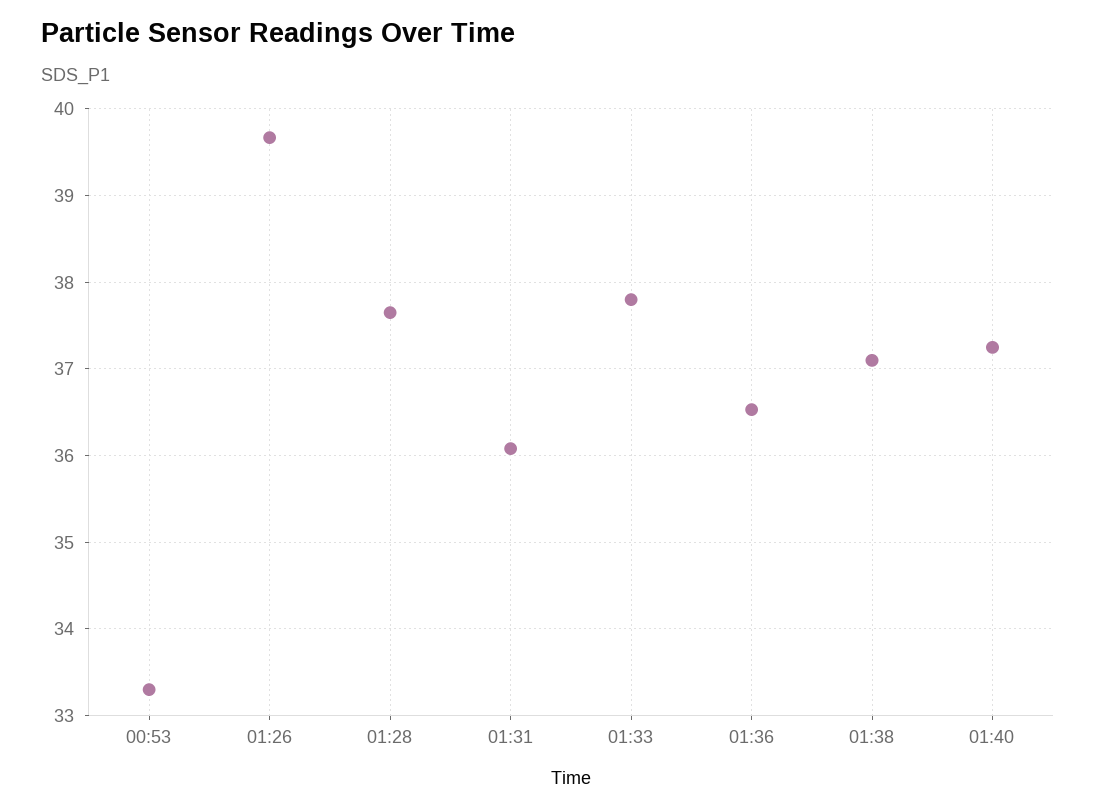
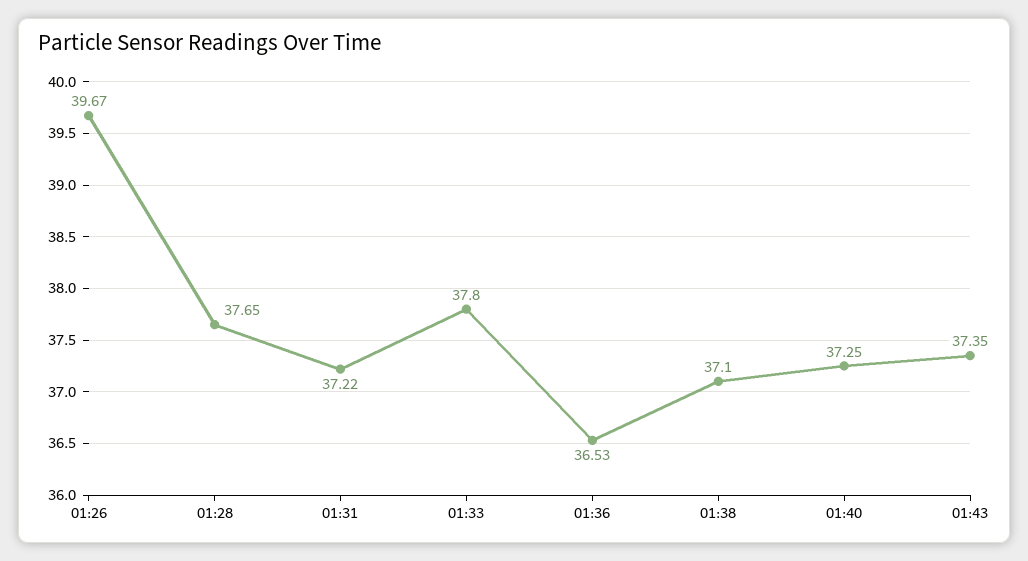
00:53: 33.3 -> none
01:31: 36.1 -> 37.22
01:43: none -> 37.35

